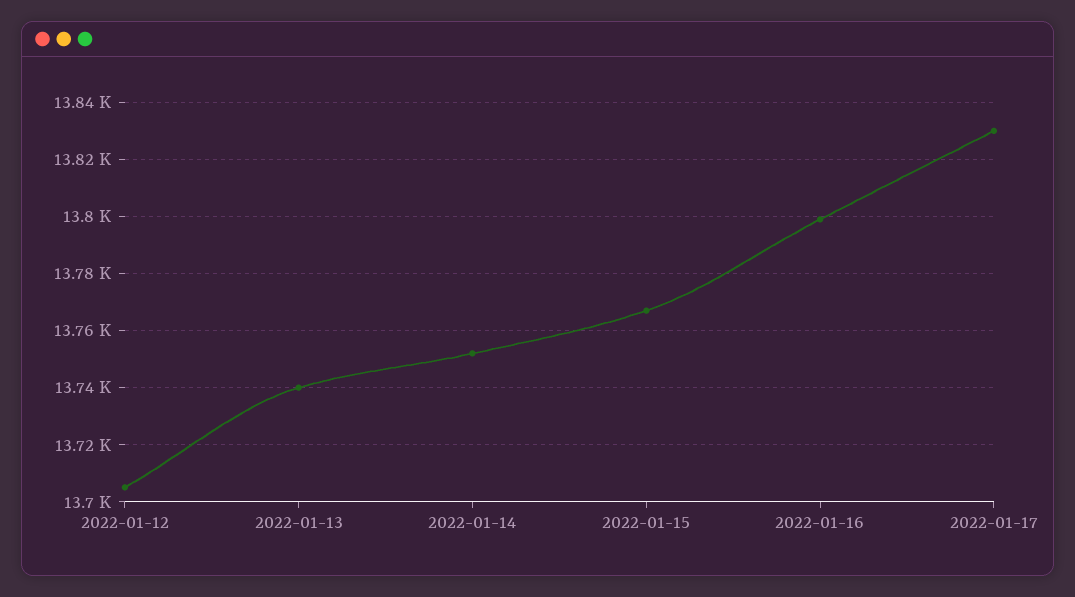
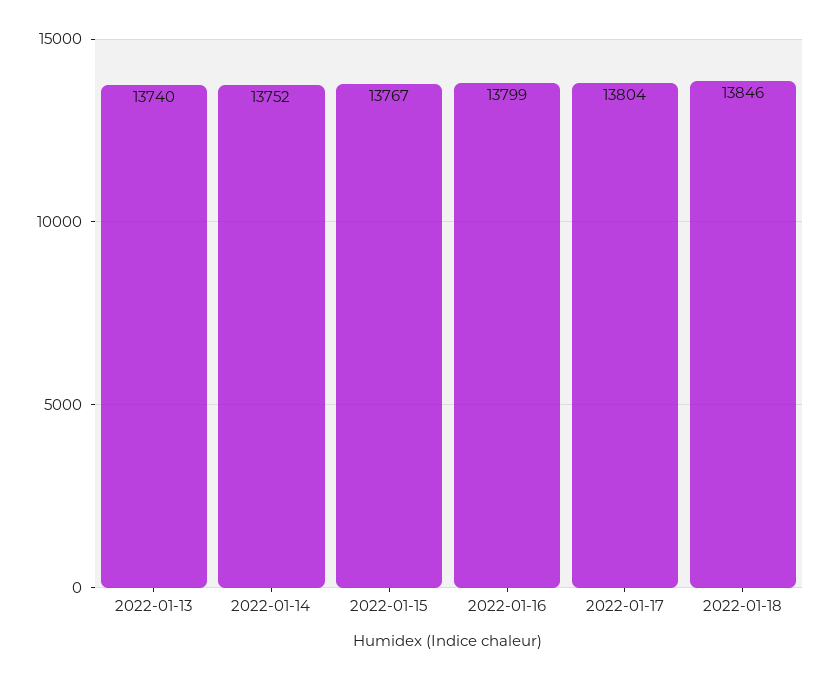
2022-01-12: 13705 -> none
2022-01-17: 13830 -> 13804
2022-01-18: none -> 13846

